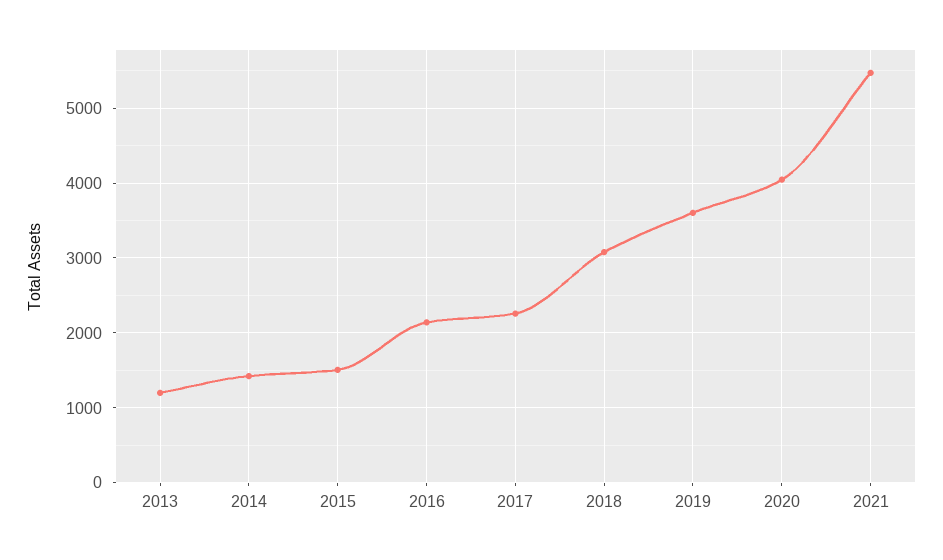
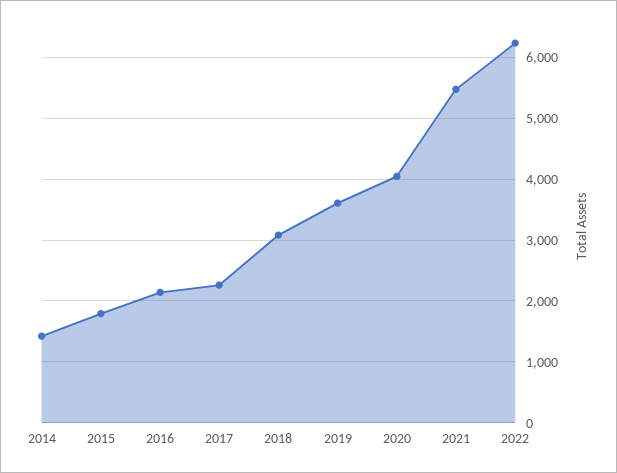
2013: 1200 -> none
2015: 1500 -> 1800
2022: none -> 6200

